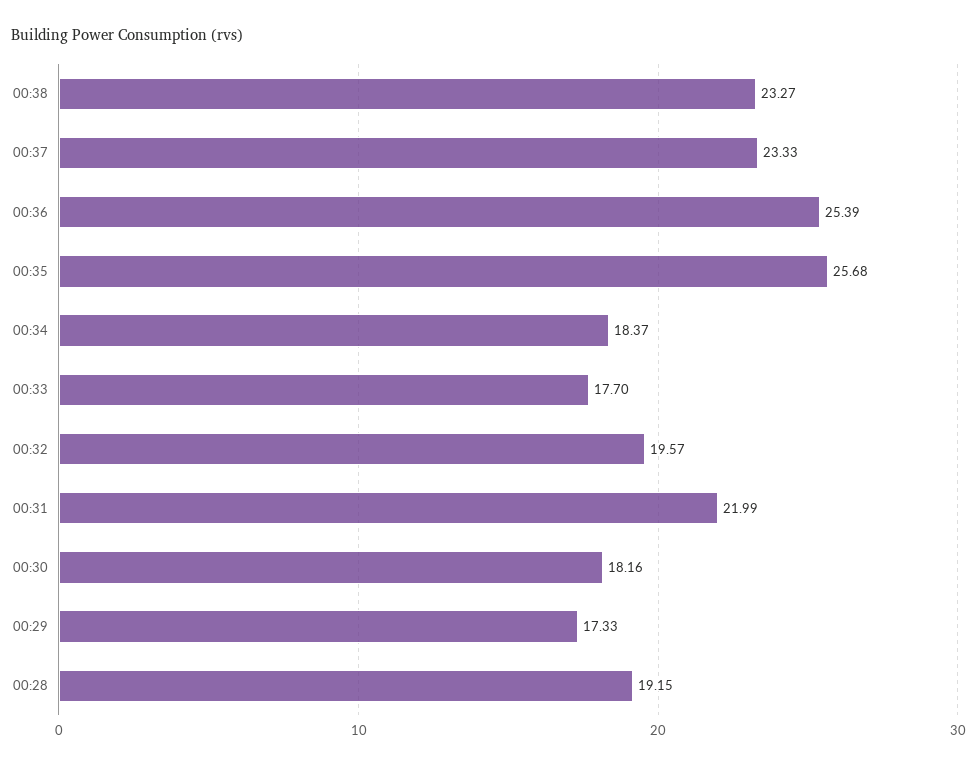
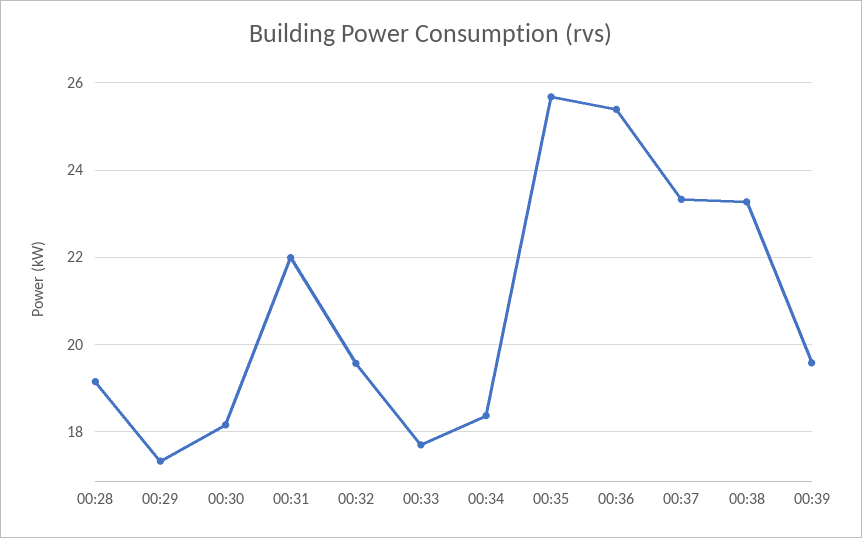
00:39: none -> 19.6

